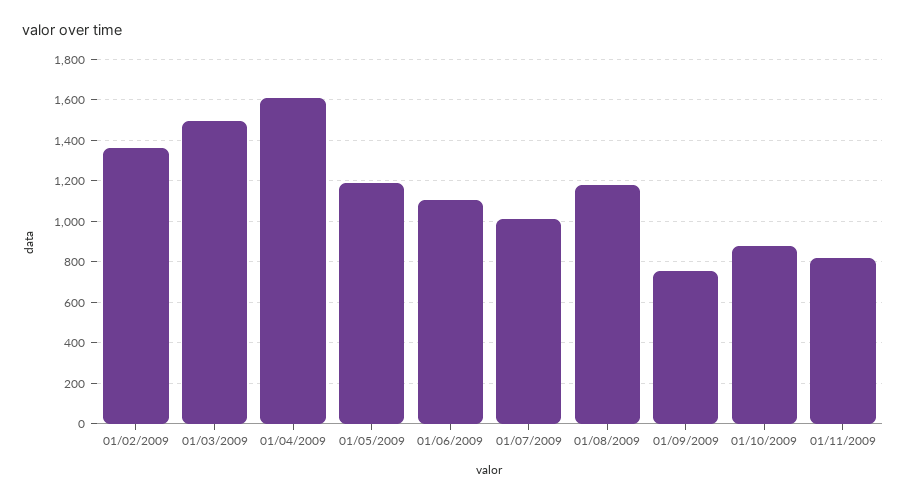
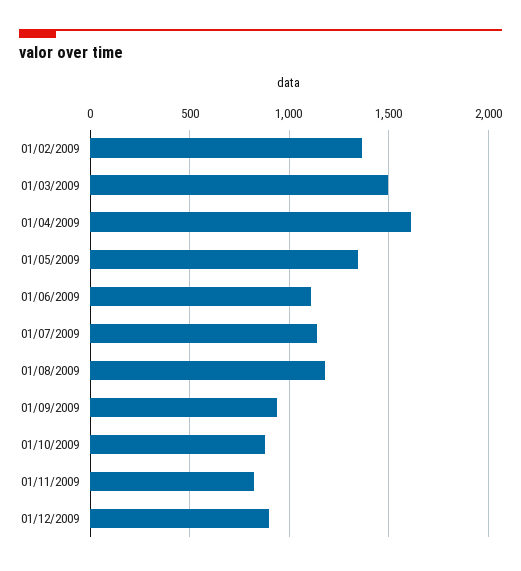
01/05/2009: 1200 -> 1350
01/07/2009: 1000 -> 1150
01/09/2009: 750 -> 950
01/12/2009: none -> 900

